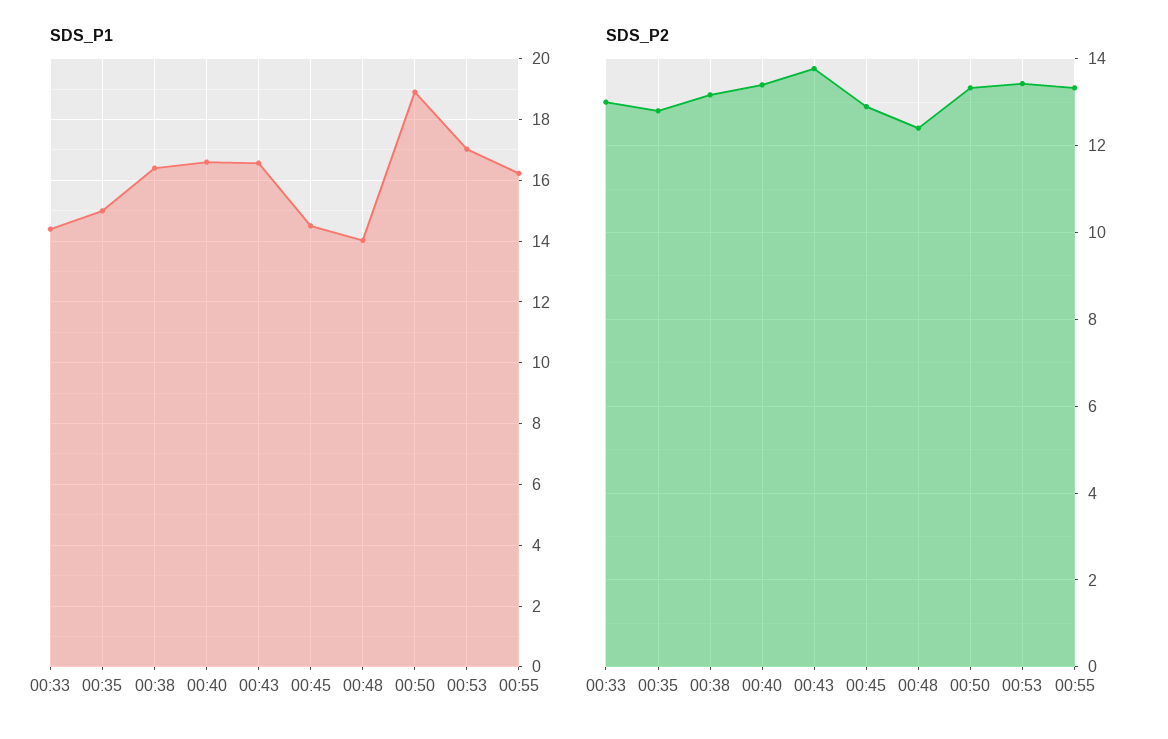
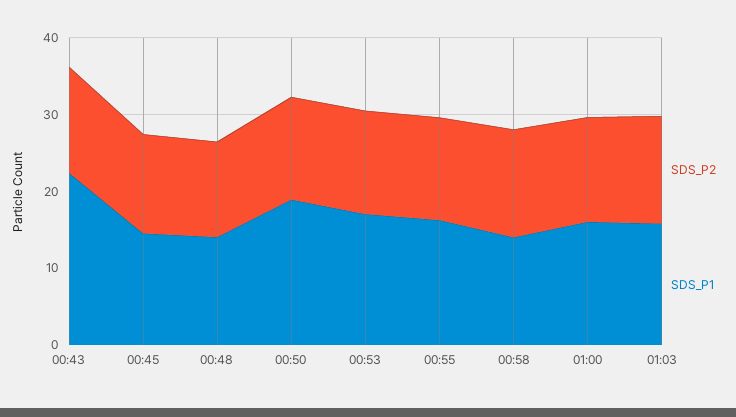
SDS_P1, 00:33: 14.4 -> none
SDS_P1, 00:35: 15 -> none
SDS_P1, 00:38: 16.4 -> none
SDS_P1, 00:40: 16.6 -> none
SDS_P1, 00:43: 16.6 -> 22
SDS_P2, 00:33: 13 -> none
SDS_P2, 00:35: 12.8 -> none
SDS_P2, 00:38: 13.2 -> none
SDS_P2, 00:40: 13.4 -> none
SDS_P2, 00:58: none -> 14
SDS_P1, 00:58: none -> 14
SDS_P2, 01:00: none -> 14
SDS_P1, 01:00: none -> 16
SDS_P2, 01:03: none -> 14
SDS_P1, 01:03: none -> 16

